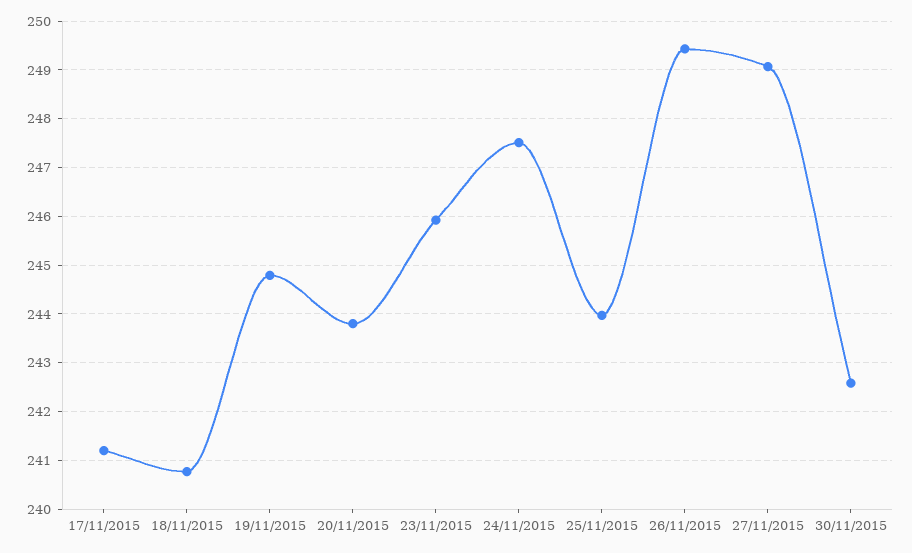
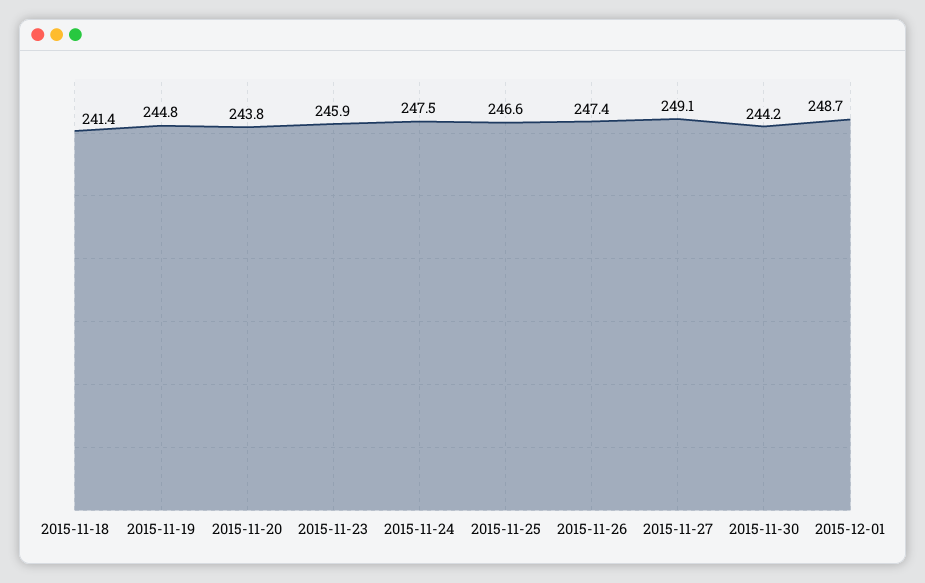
17/11/2015: 241.2 -> none
18/11/2015: 240.8 -> 241.4
25/11/2015: 244 -> 246.6
26/11/2015: 249.4 -> 247.4
30/11/2015: 242.6 -> 244.2
2015-12-01: none -> 248.7

